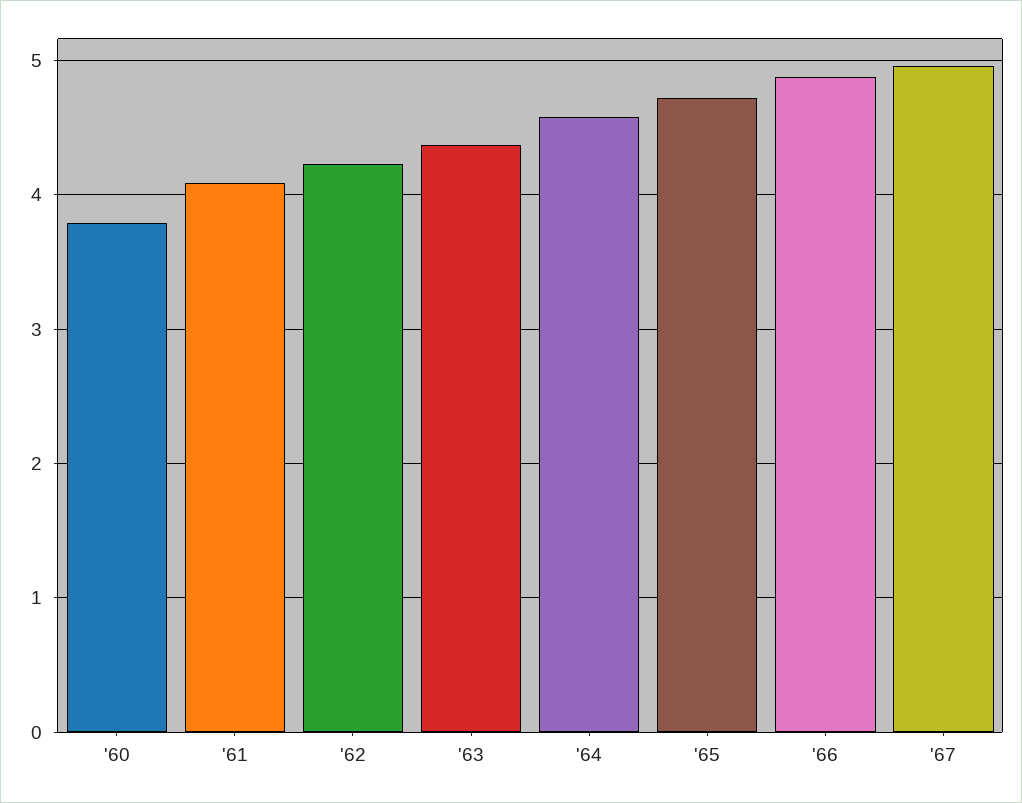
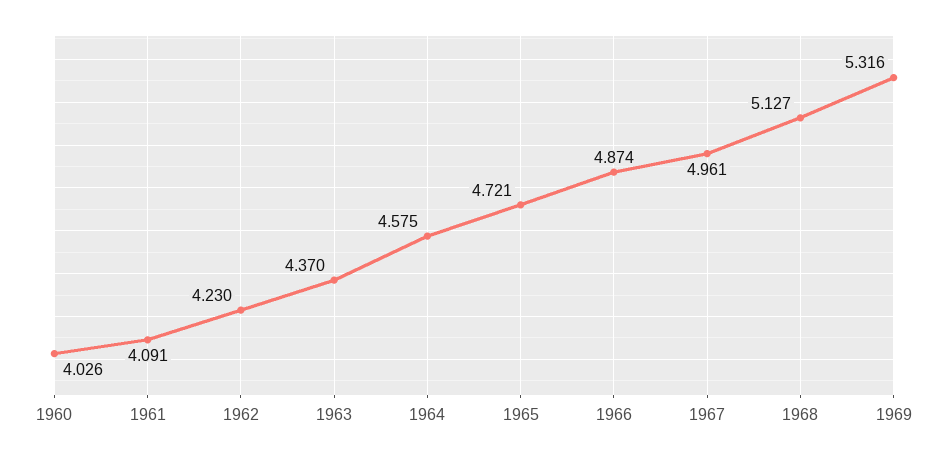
'60: 3.8 -> 4.026
1968: none -> 5.127
1969: none -> 5.316

